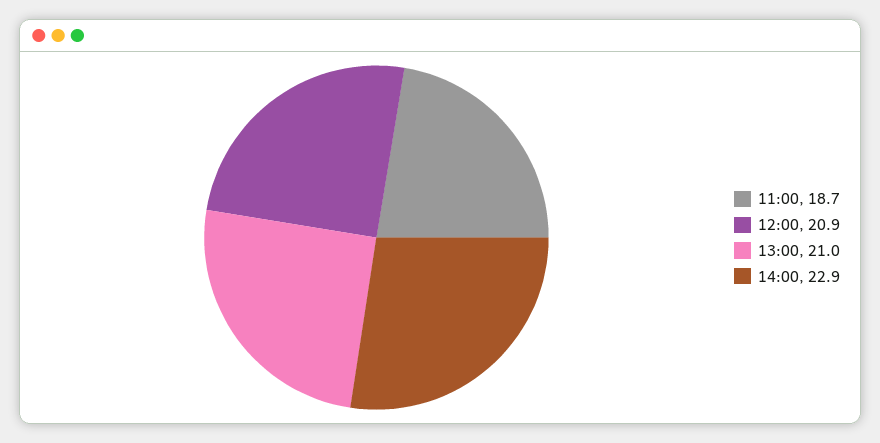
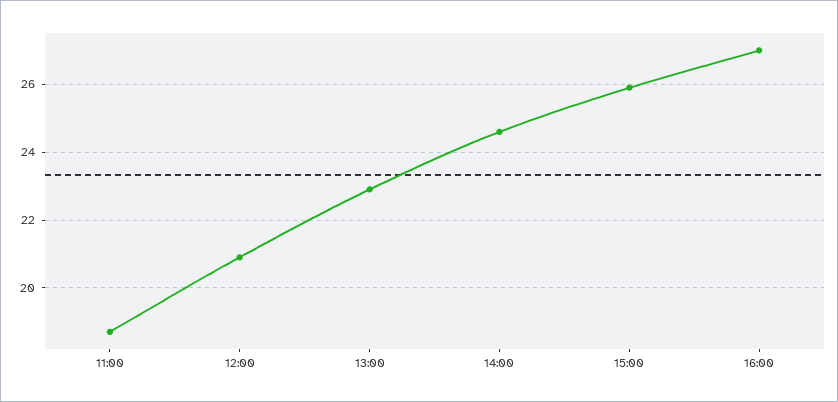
13:00: 21 -> 23
14:00: 22.9 -> 24.5
15:00: none -> 26
16:00: none -> 27

